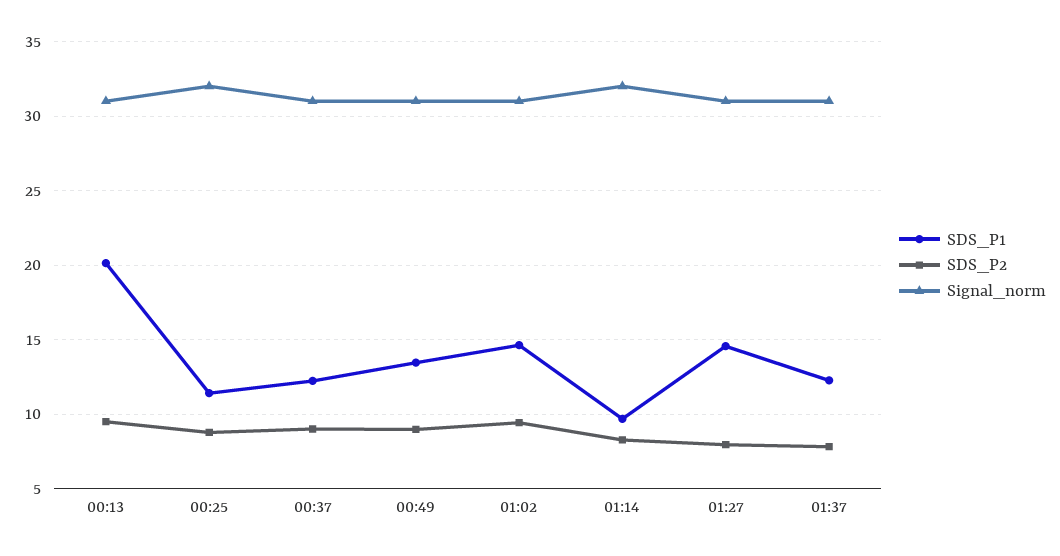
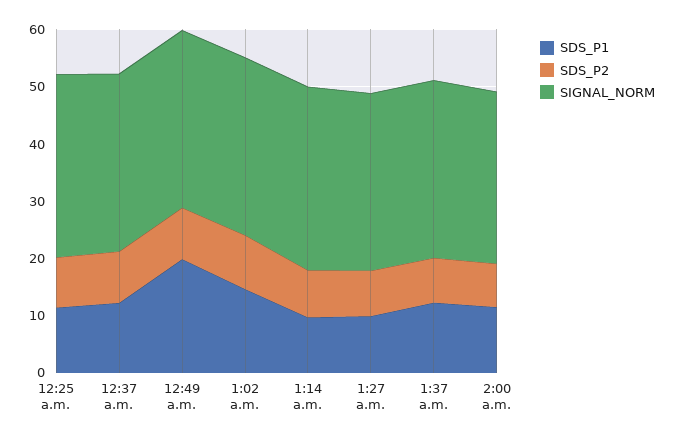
SDS_P1, 00:13: 20 -> none
SDS_P2, 00:13: 9.5 -> none
Signal_norm, 00:13: 31 -> none
SDS_P1, 00:49: 13.5 -> 20
SDS_P1, 01:27: 14.5 -> 10
SDS_P1, 2:00 a.m.: none -> 12
SDS_P2, 2:00 a.m.: none -> 8
Signal_norm, 2:00 a.m.: none -> 30

